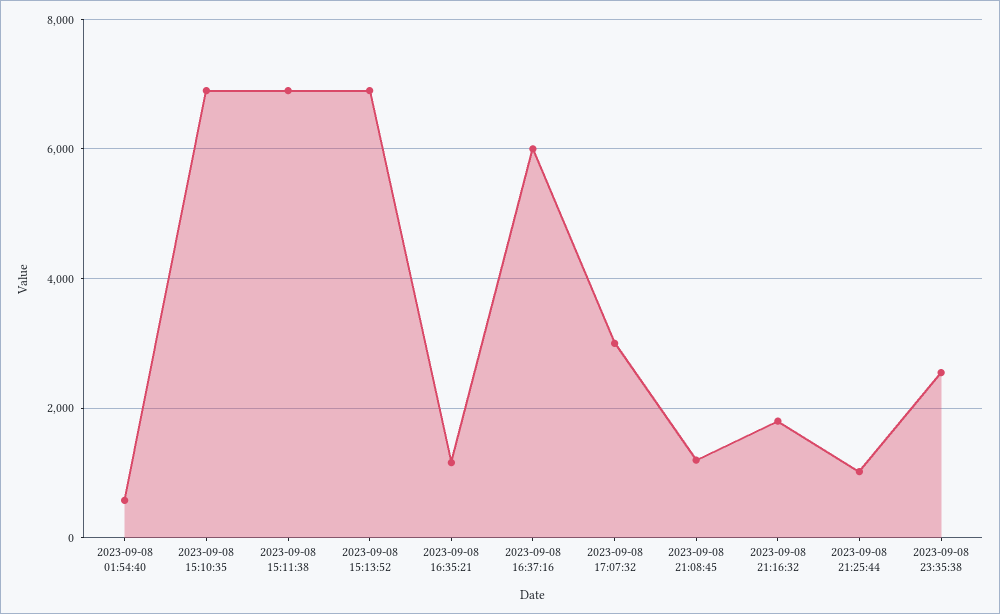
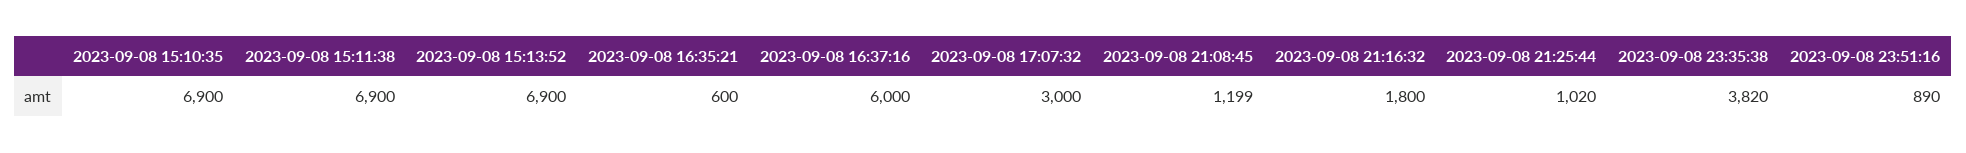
2023-09-08 01:54:40: 600 -> none
2023-09-08 16:35:21: 1200 -> 600
2023-09-08 23:35:38: 2600 -> 3820
2023-09-08 23:51:16: none -> 890

